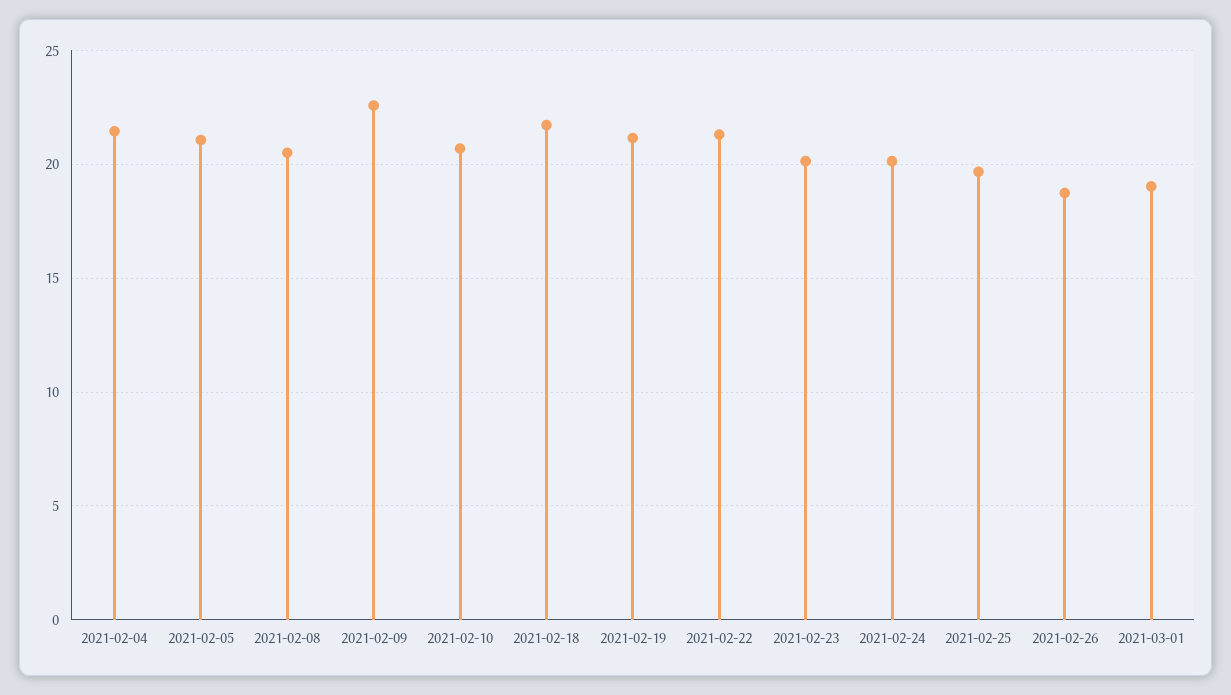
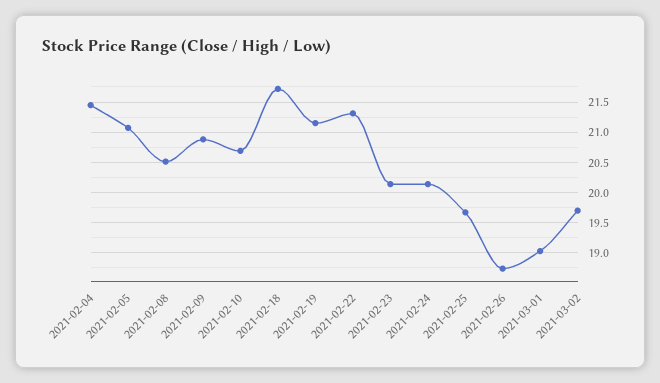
2021-02-09: 22.5 -> 20.9
2021-03-02: none -> 19.7

